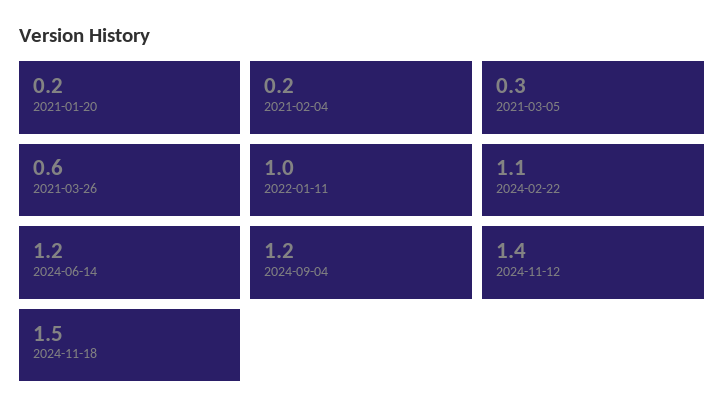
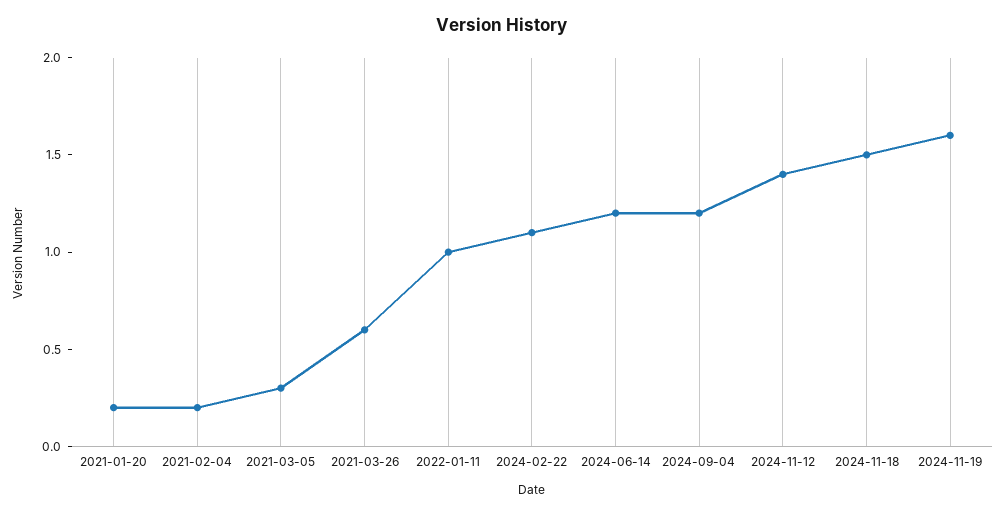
2024-11-19: none -> 1.6

